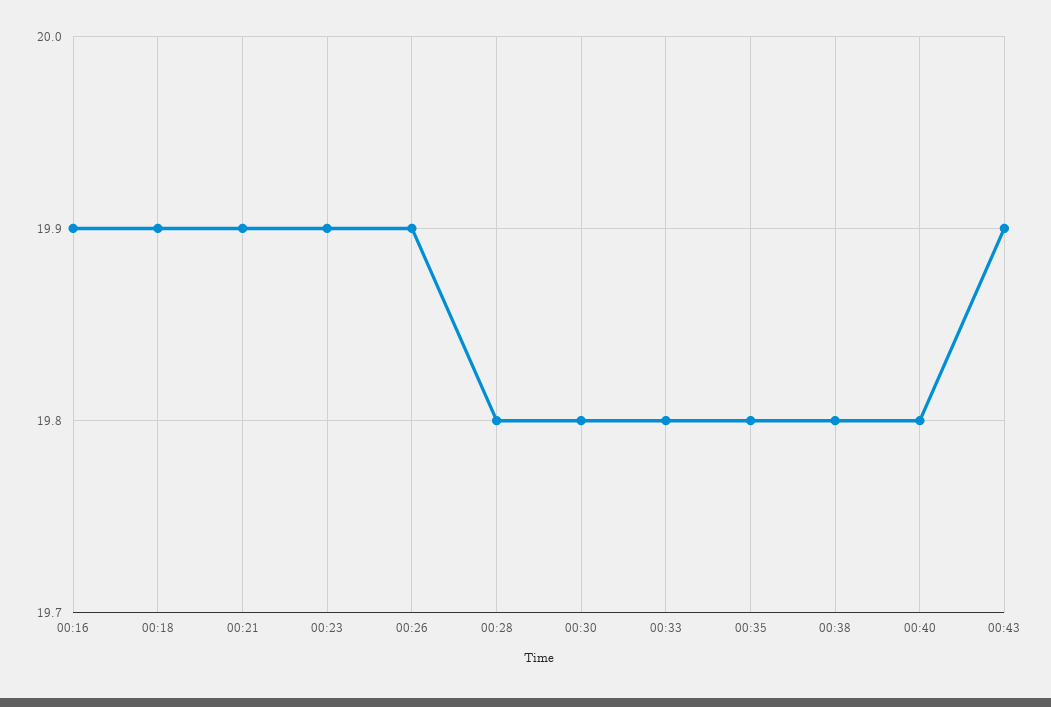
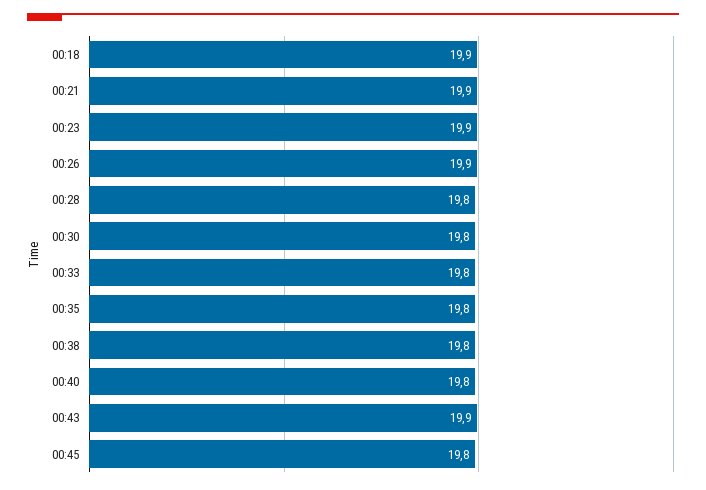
00:16: 19.9 -> none
00:45: none -> 19.8

